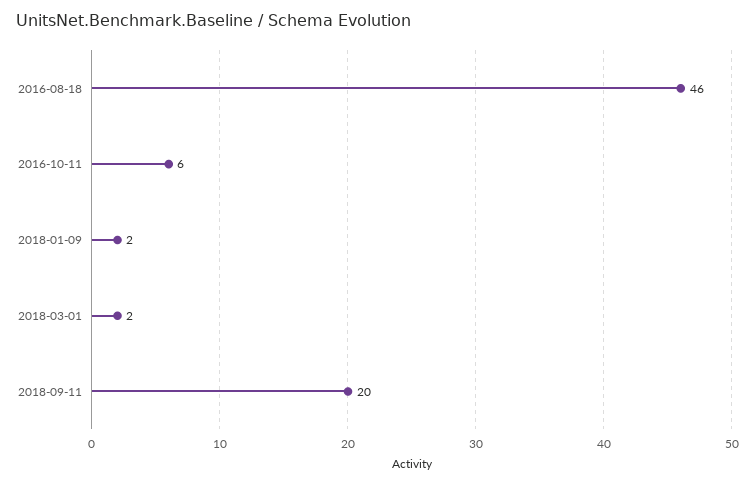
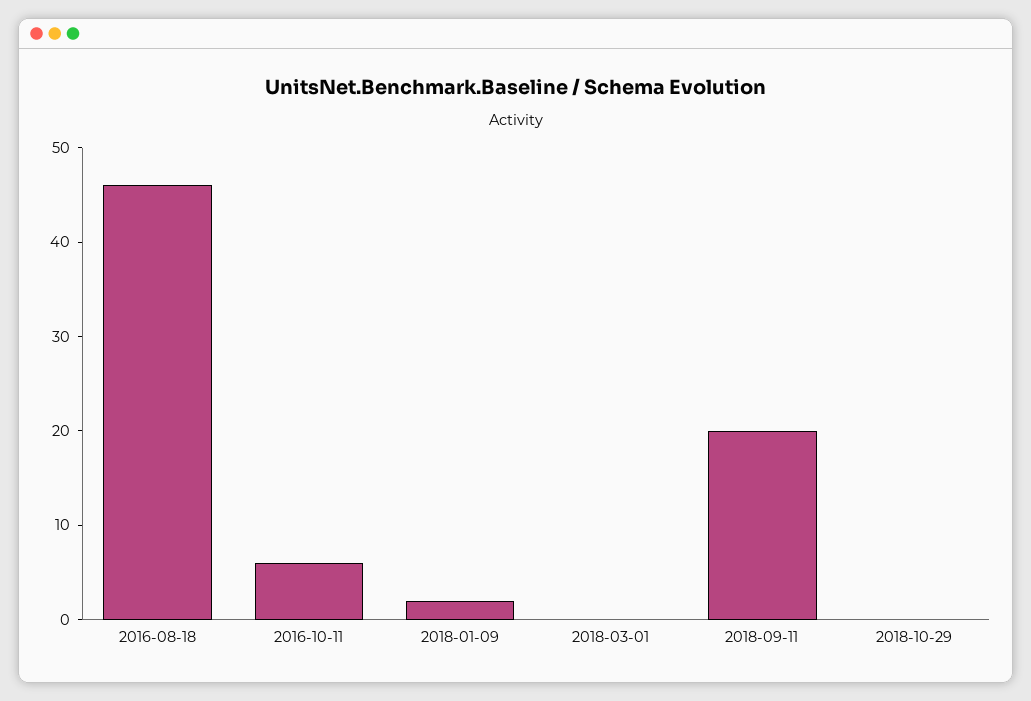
2018-03-01: 2 -> 0
2018-10-29: none -> 0

